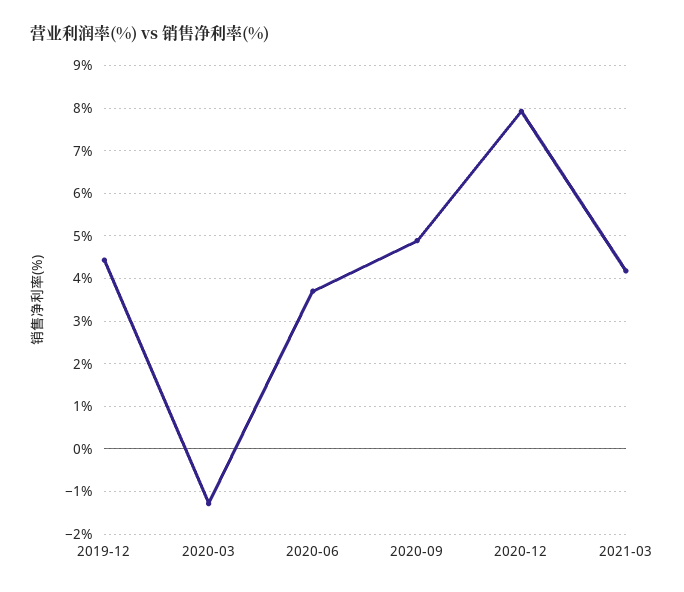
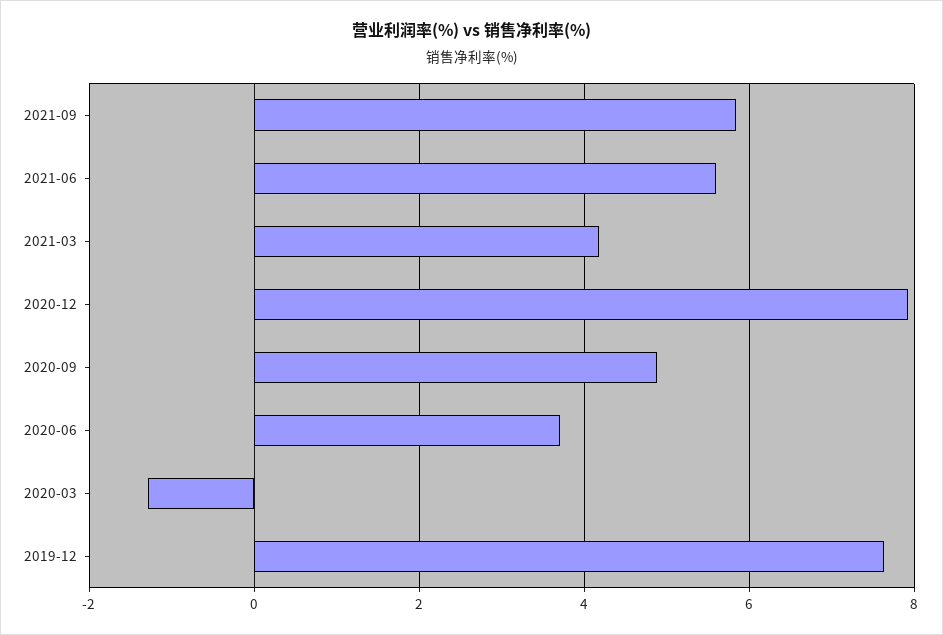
2019-12: 4.4 -> 7.6
2021-09: none -> 5.8
2021-06: none -> 5.6

